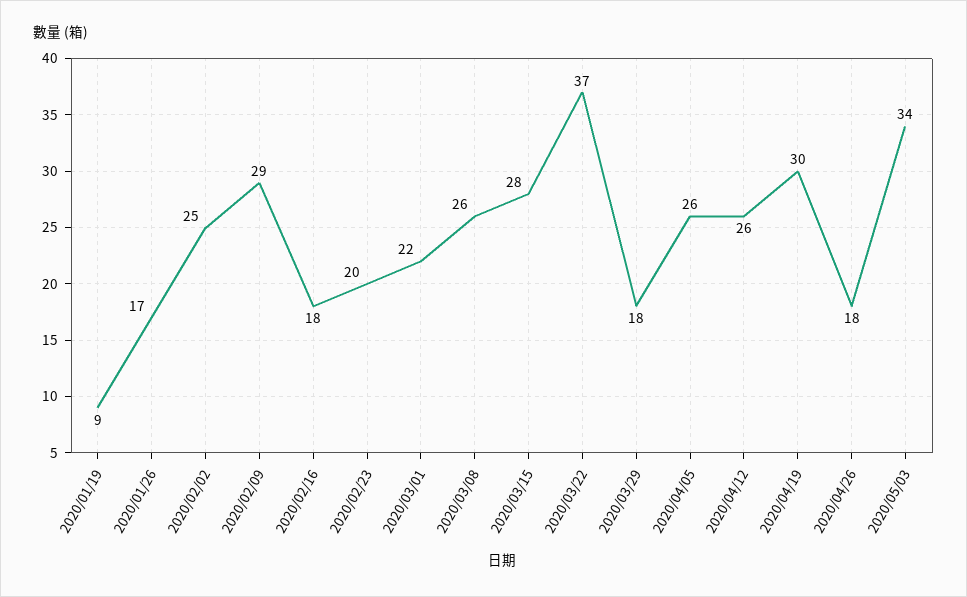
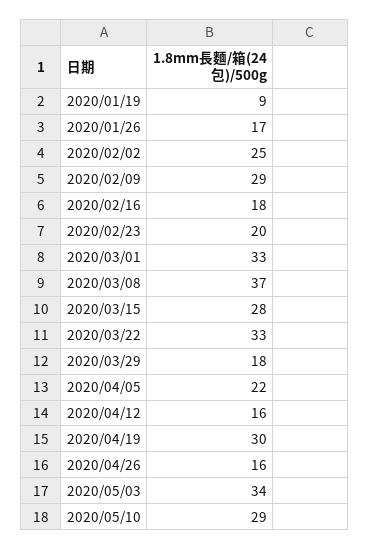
2020/03/01: 22 -> 33
2020/03/08: 26 -> 37
2020/03/22: 37 -> 33
2020/04/05: 26 -> 22
2020/04/12: 26 -> 16
2020/04/26: 18 -> 16
2020/05/10: none -> 29

